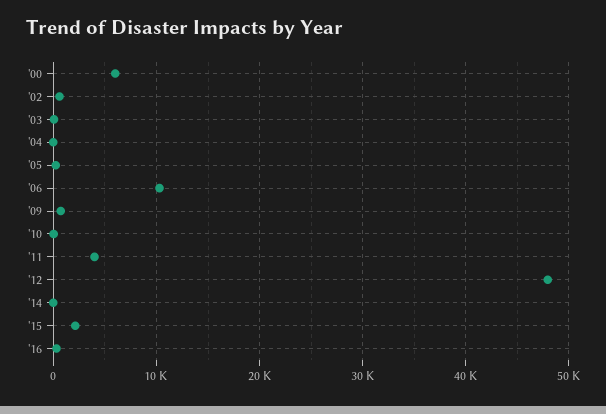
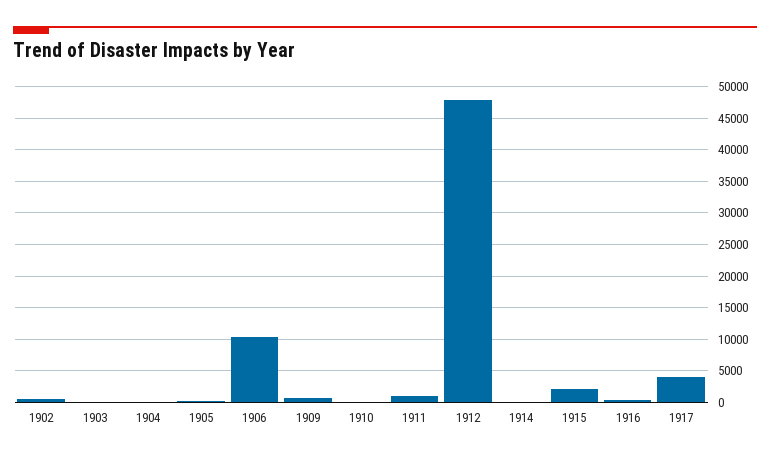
'00: 6000 -> none
'11: 4000 -> 1000
1917: none -> 4000

